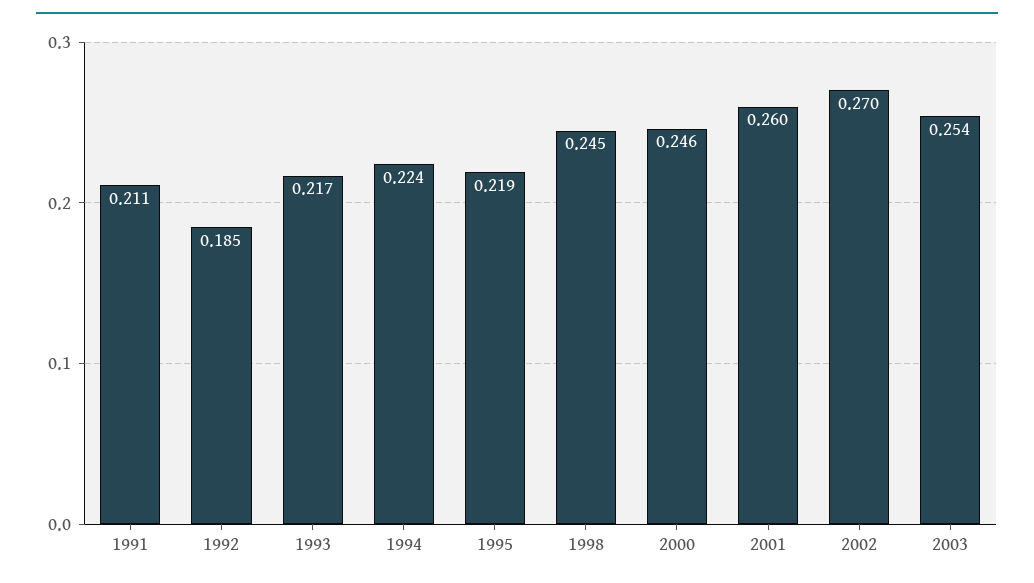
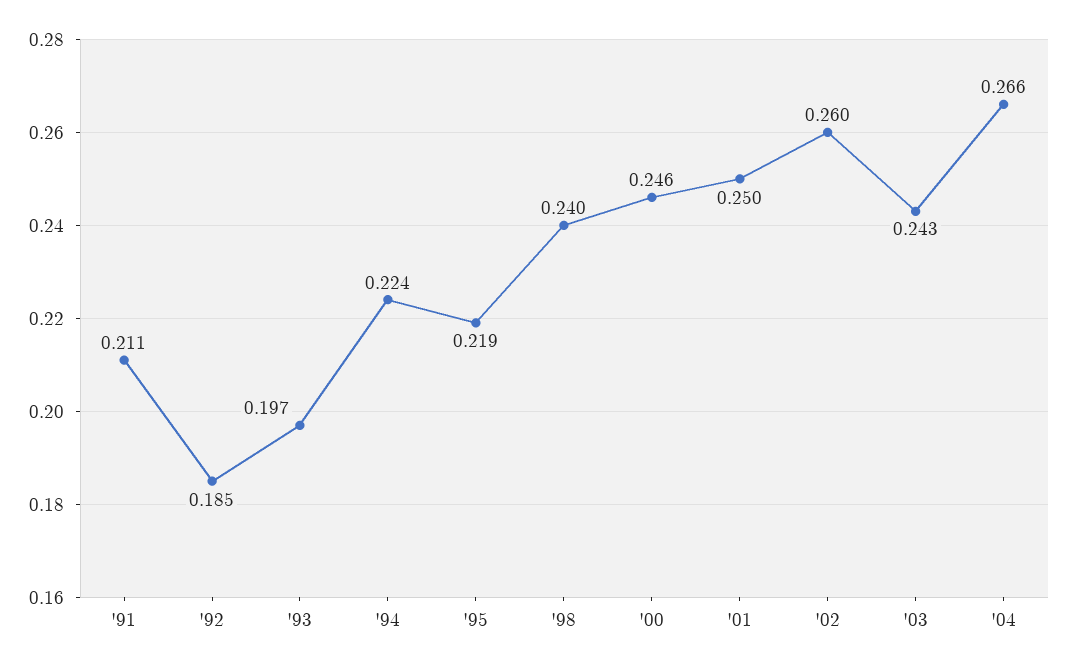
1993: 0.217 -> 0.197
1998: 0.245 -> 0.24
2001: 0.26 -> 0.25
2002: 0.27 -> 0.26
2003: 0.254 -> 0.243
'04: none -> 0.266

